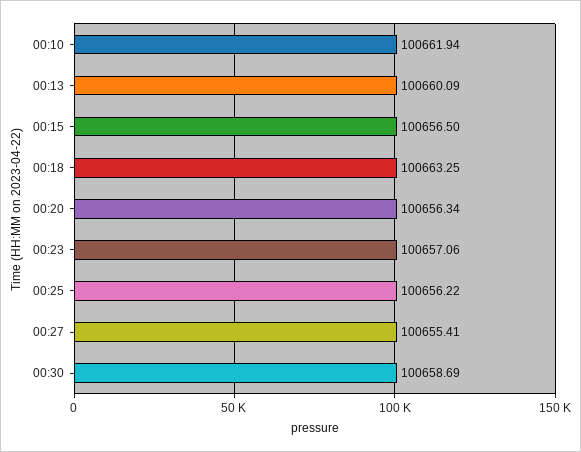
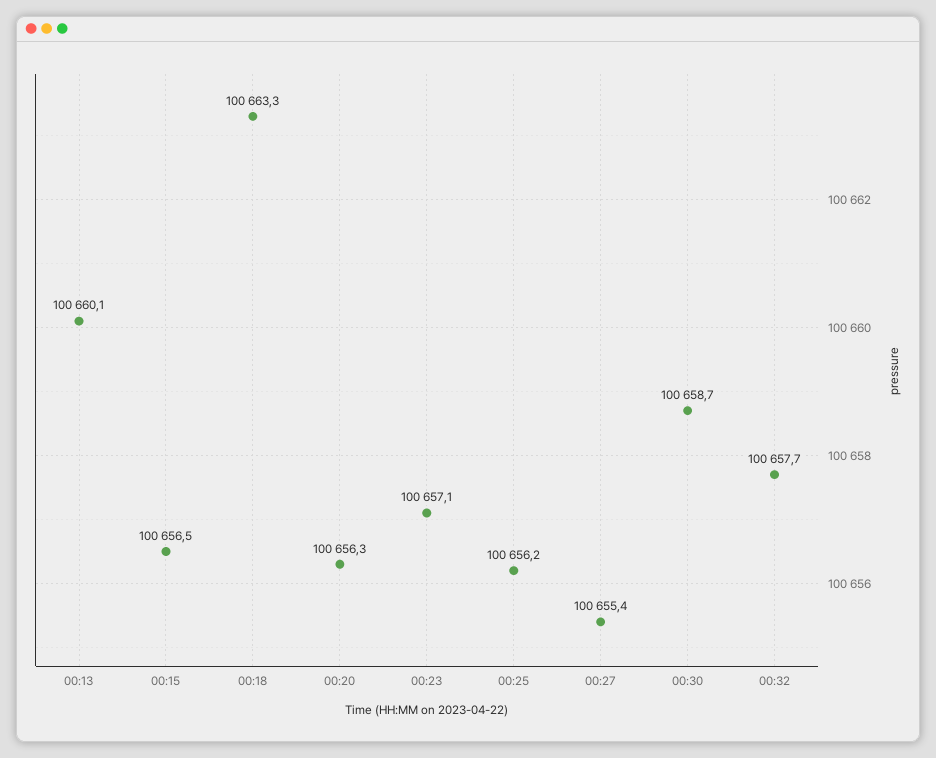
00:10: 100661.94 -> none
00:32: none -> 100657.7

